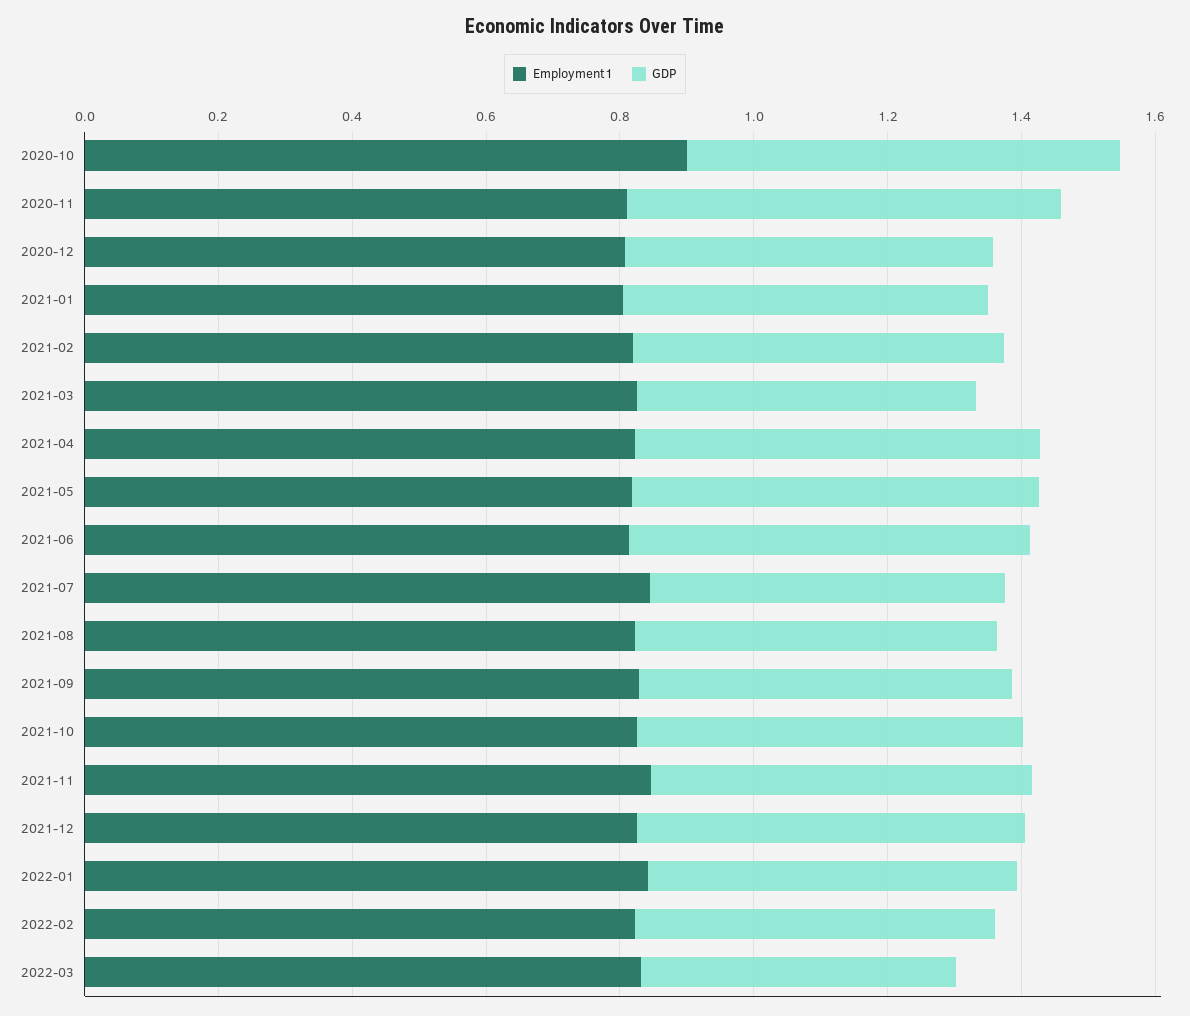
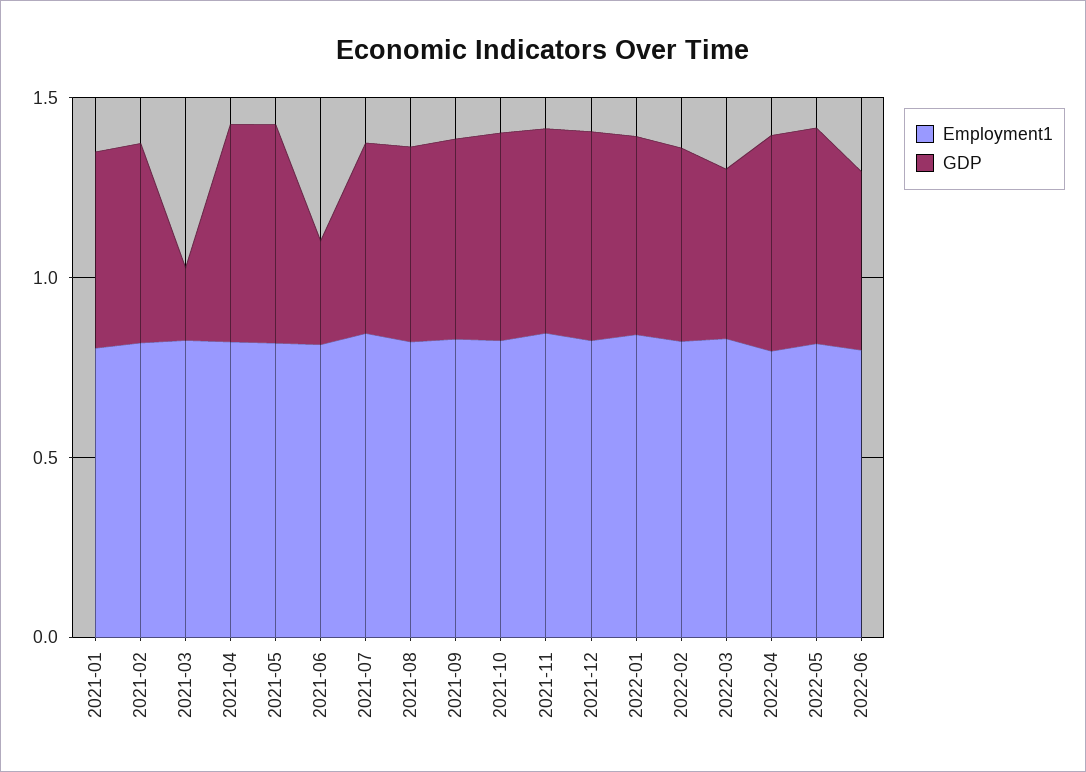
Employment1, 2020-10: 0.9 -> none
GDP, 2020-10: 0.65 -> none
Employment1, 2020-11: 0.8 -> none
GDP, 2020-11: 0.65 -> none
Employment1, 2020-12: 0.8 -> none
GDP, 2020-12: 0.55 -> none
GDP, 2021-03: 0.5 -> 0.2
GDP, 2021-06: 0.6 -> 0.3
Employment1, 2022-04: none -> 0.8
GDP, 2022-04: none -> 0.6
Employment1, 2022-05: none -> 0.8
GDP, 2022-05: none -> 0.6
Employment1, 2022-06: none -> 0.8
GDP, 2022-06: none -> 0.5

